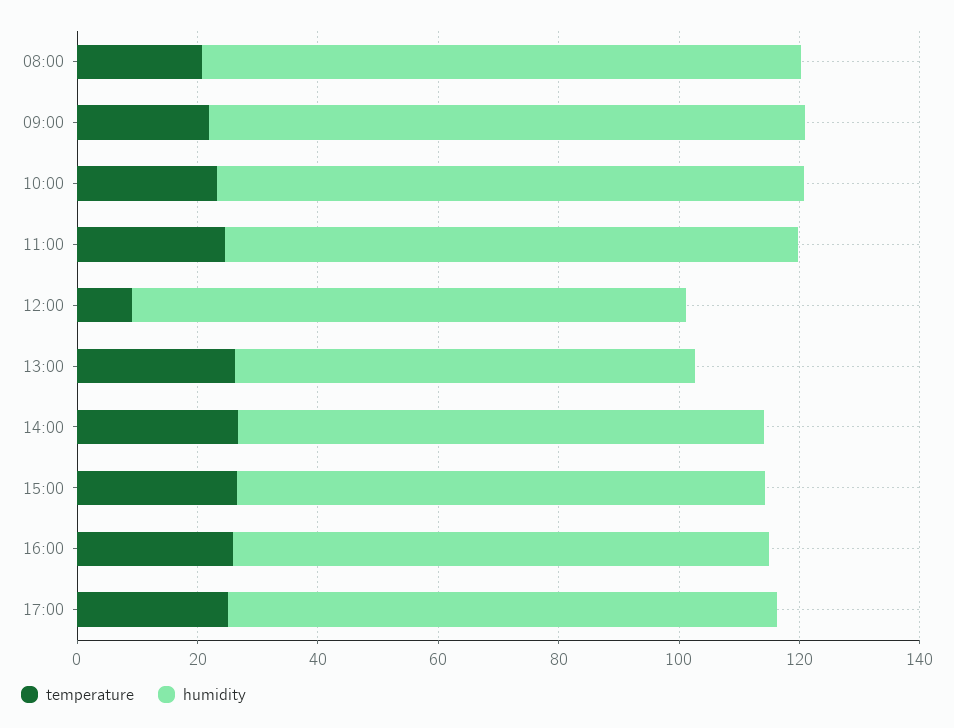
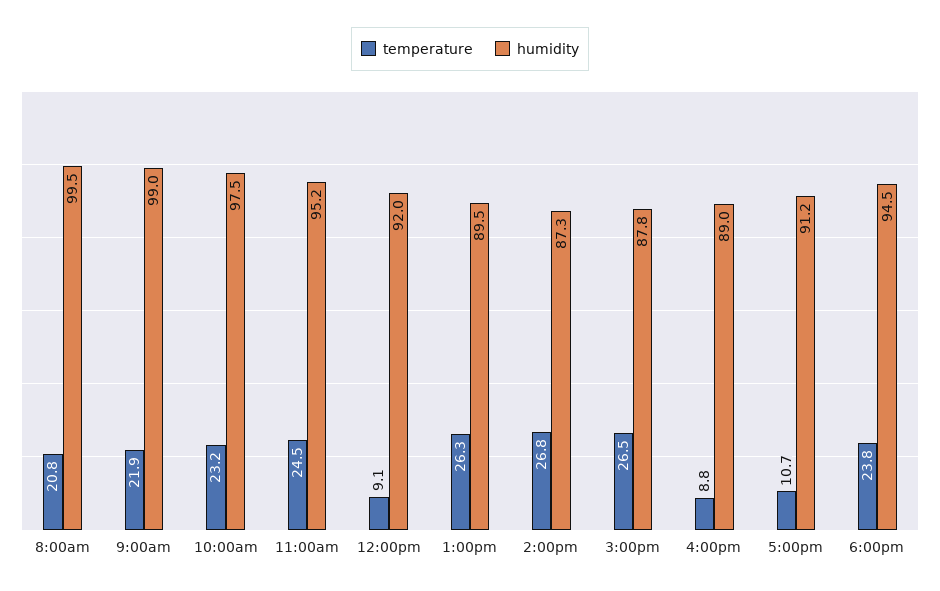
humidity, 13:00: 75 -> 89.5
temperature, 16:00: 25 -> 8.8
temperature, 17:00: 25 -> 10.7
temperature, 6:00pm: none -> 23.8
humidity, 6:00pm: none -> 94.5

